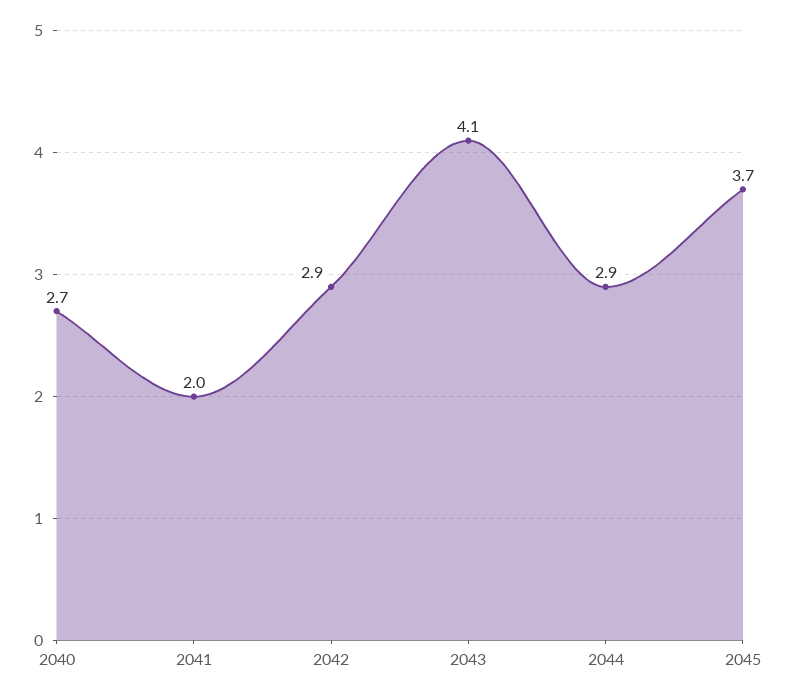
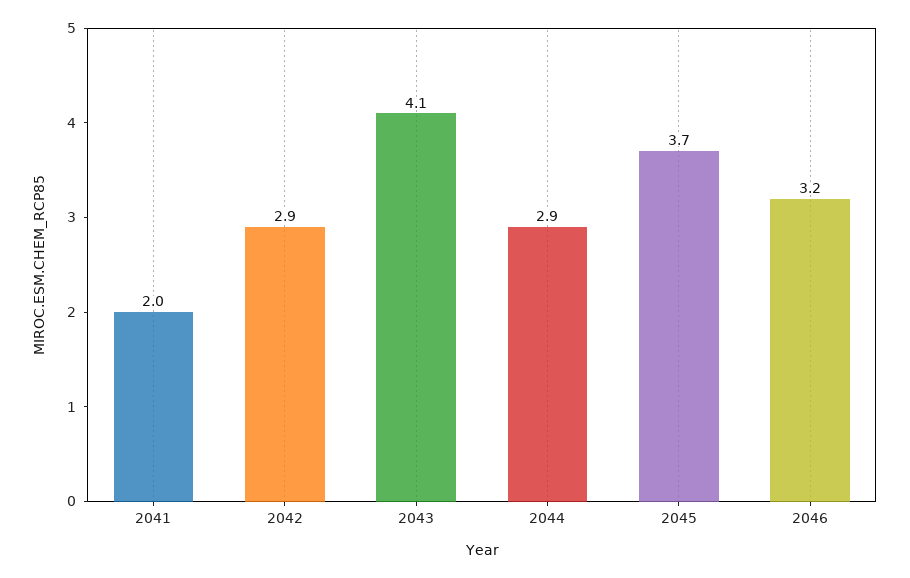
2040: 2.7 -> none
2046: none -> 3.2

